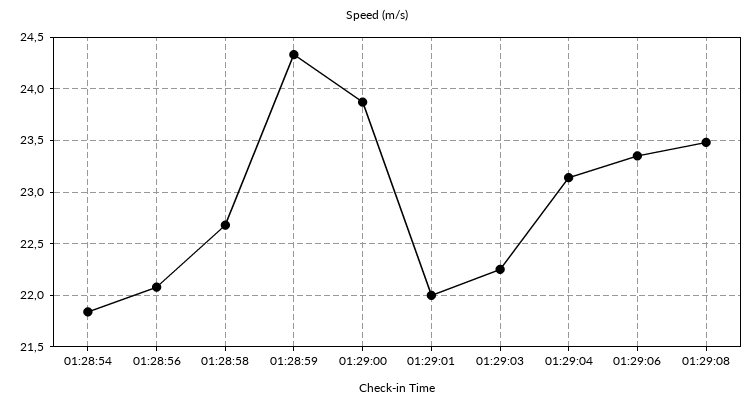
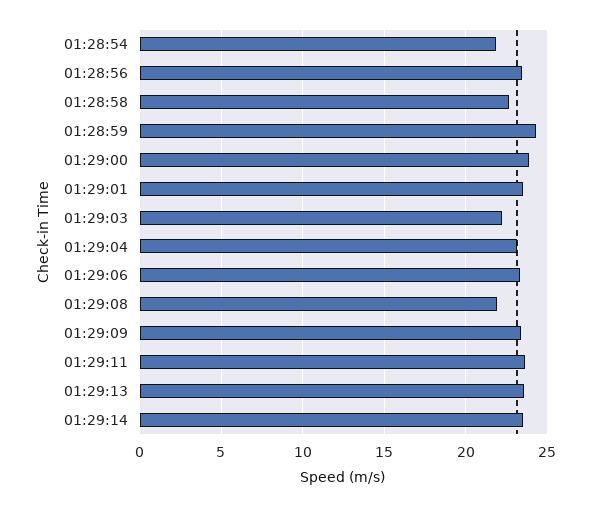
01:28:56: 22.1 -> 23.5
01:29:01: 22 -> 23.5
01:29:08: 23.5 -> 22
01:29:09: none -> 23.5
01:29:11: none -> 23.5
01:29:13: none -> 23.5
01:29:14: none -> 23.5

